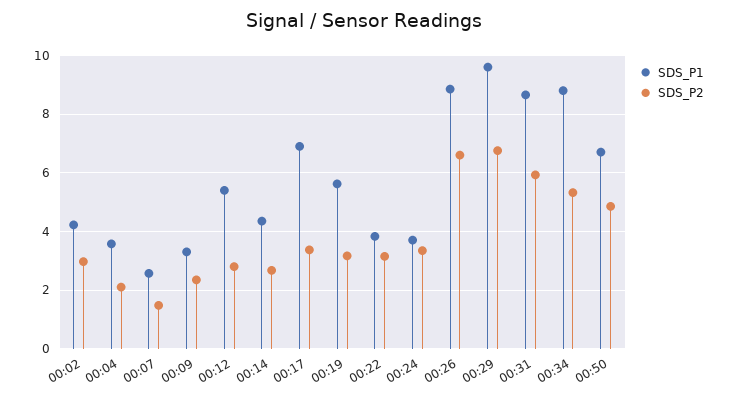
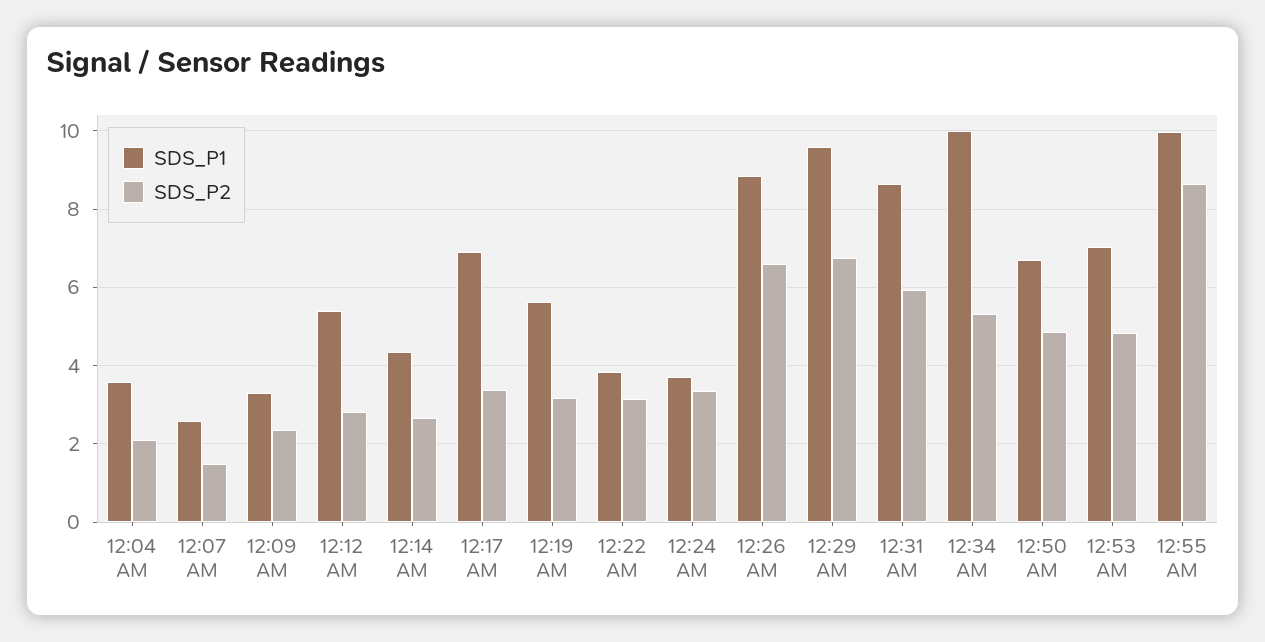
SDS_P1, 00:02: 4.25 -> none
SDS_P2, 00:02: 3 -> none
SDS_P1, 00:34: 8.75 -> 10
SDS_P1, 12:53 AM: none -> 7
SDS_P2, 12:53 AM: none -> 4.8
SDS_P1, 12:55 AM: none -> 10
SDS_P2, 12:55 AM: none -> 8.6

